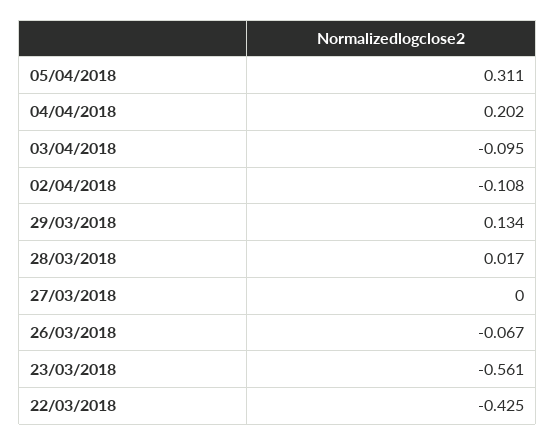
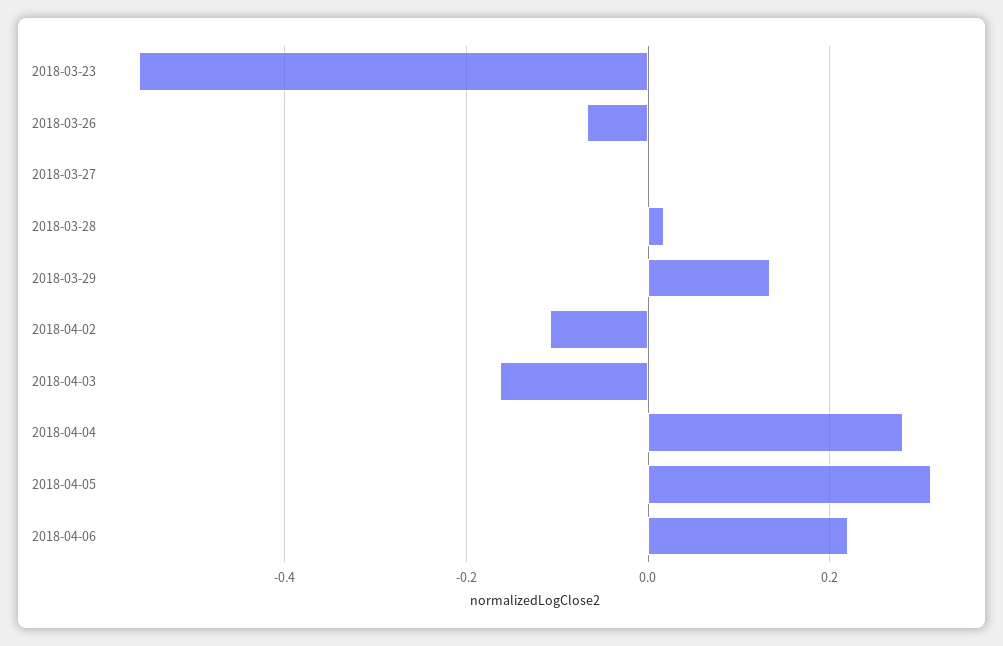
04/04/2018: 0.202 -> 0.28
03/04/2018: -0.095 -> -0.16
22/03/2018: -0.425 -> none
2018-04-06: none -> 0.22

